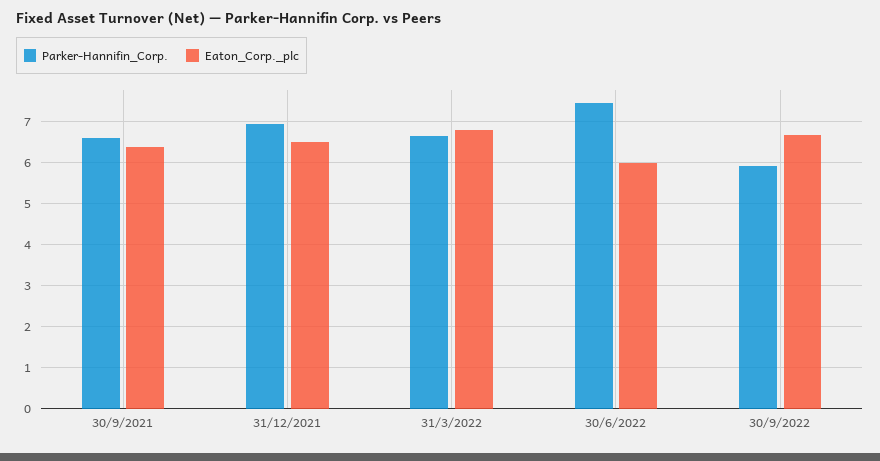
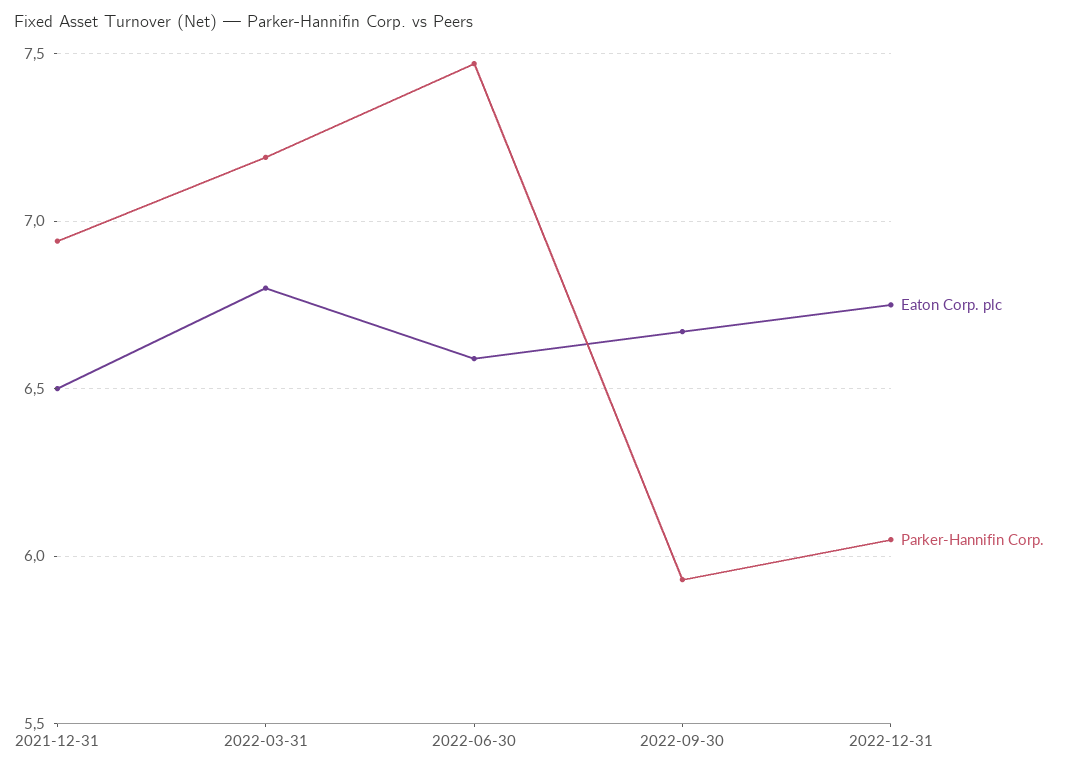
Parker-Hannifin_Corp., 30/9/2021: 6.6 -> none
Eaton_Corp._plc, 30/9/2021: 6.4 -> none
Parker-Hannifin_Corp., 31/3/2022: 6.6 -> 7.2
Eaton_Corp._plc, 30/6/2022: 6 -> 6.6
Eaton_Corp._plc, 2022-12-31: none -> 6.75
Parker-Hannifin_Corp., 2022-12-31: none -> 6.05

